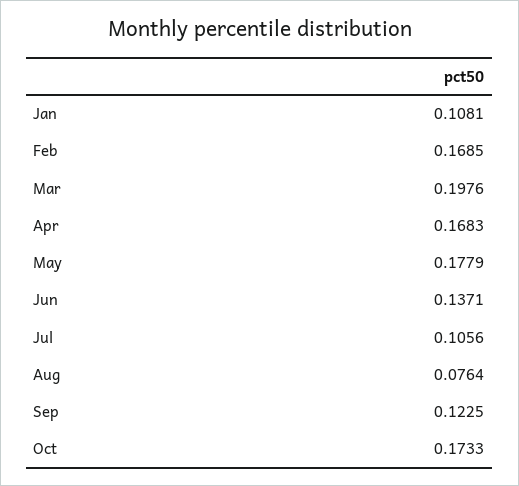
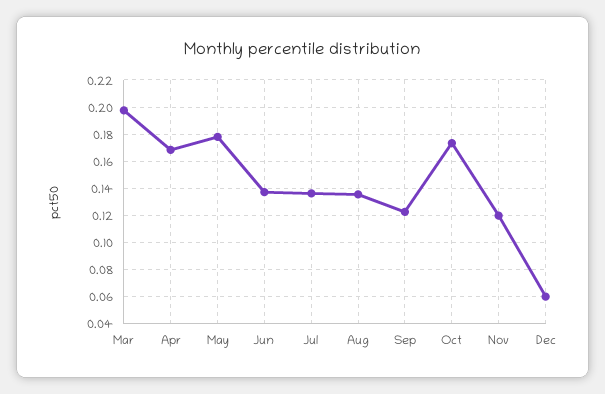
Jan: 0.1081 -> none
Feb: 0.1685 -> none
Jul: 0.1056 -> 0.135
Aug: 0.0764 -> 0.135
Nov: none -> 0.12
Dec: none -> 0.06

